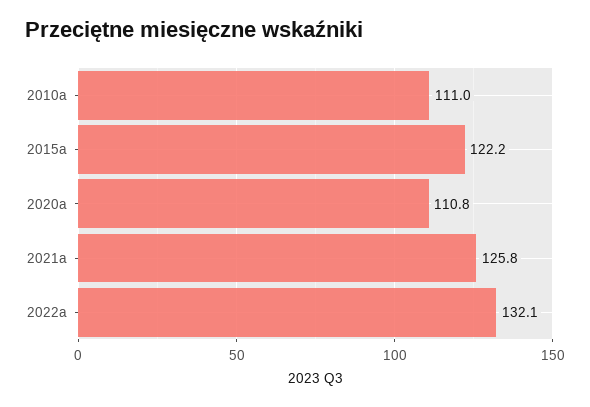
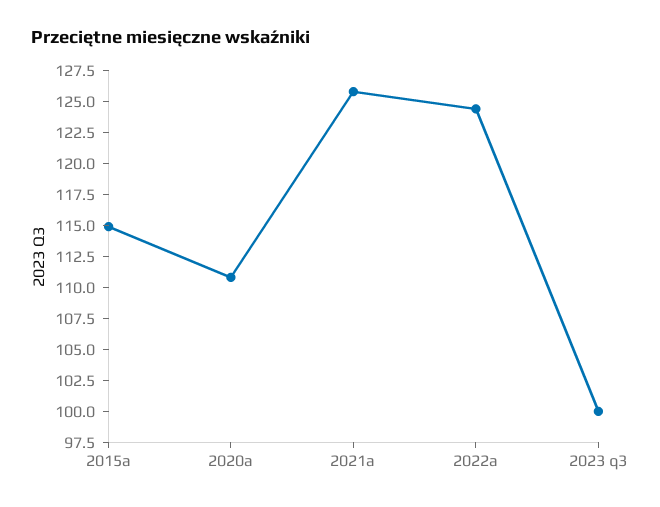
2010a: 111 -> none
2015a: 122.2 -> 115
2022a: 132.1 -> 125
2023 q3: none -> 100

